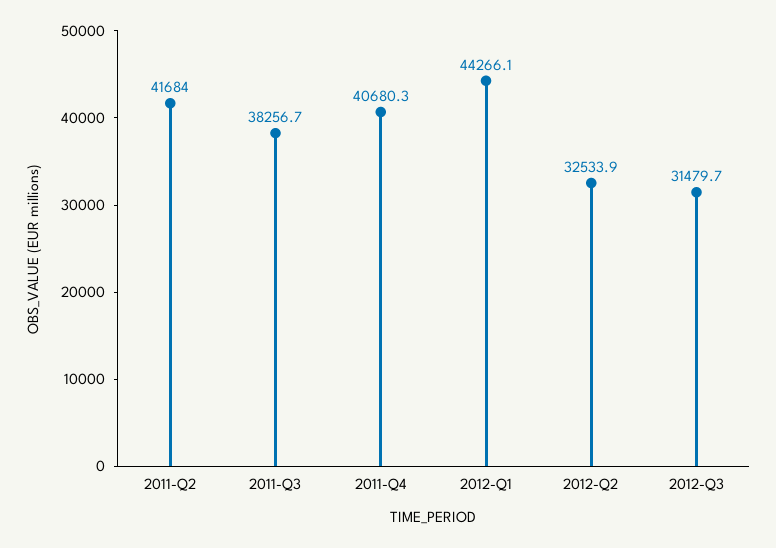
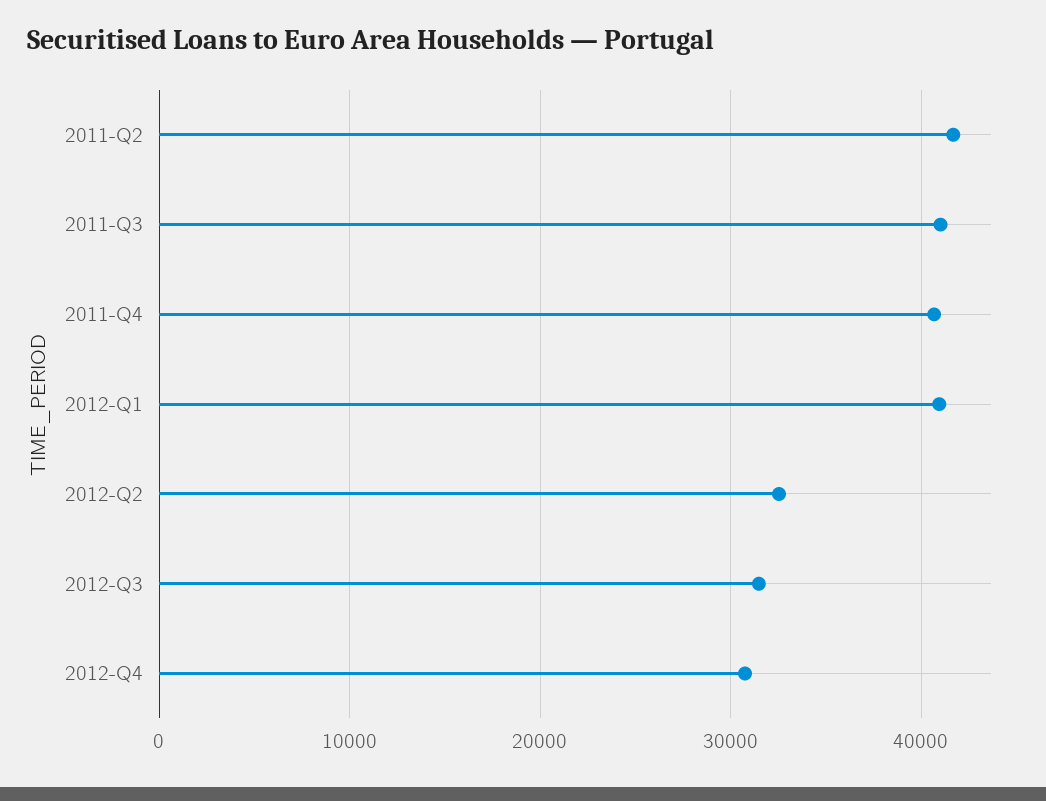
2011-Q3: 38256.7 -> 41000
2012-Q1: 44266.1 -> 41000
2012-Q4: none -> 31000

